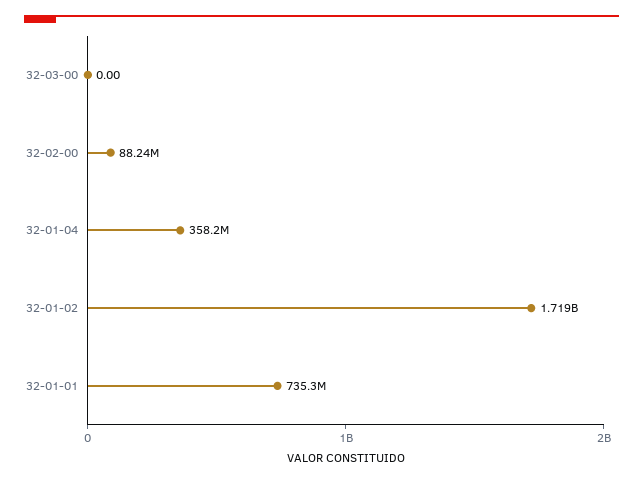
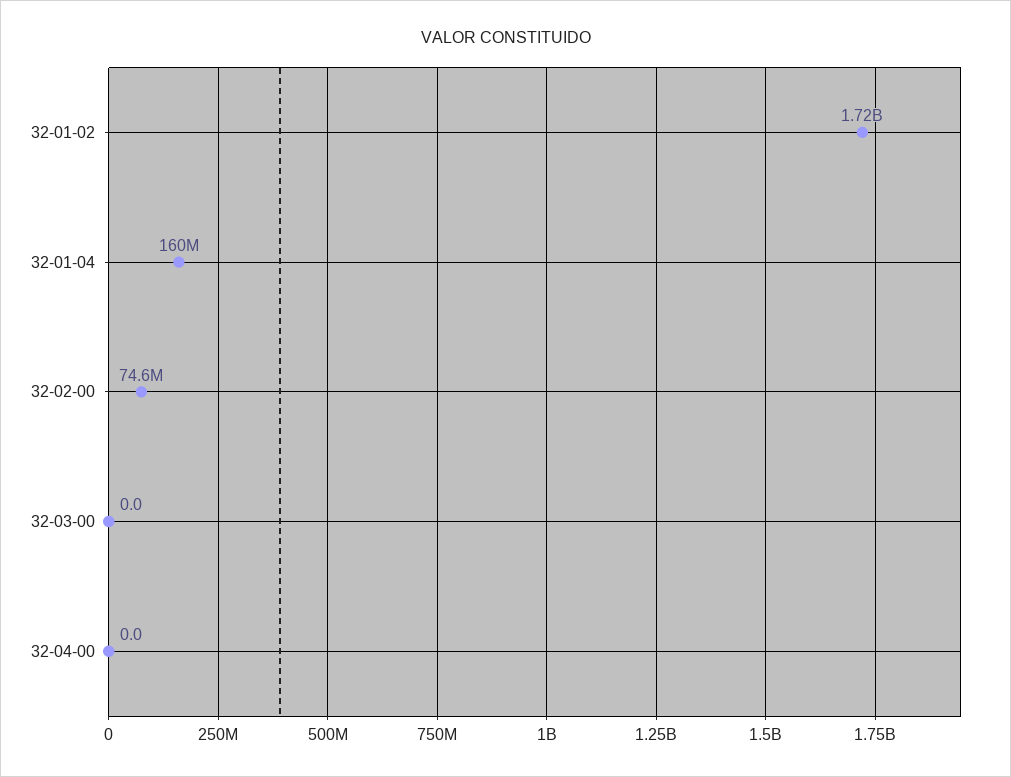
32-02-00: 88240000 -> 74600000
32-01-04: 358200000 -> 160000000
32-01-01: 735300000 -> none
32-04-00: none -> 0

